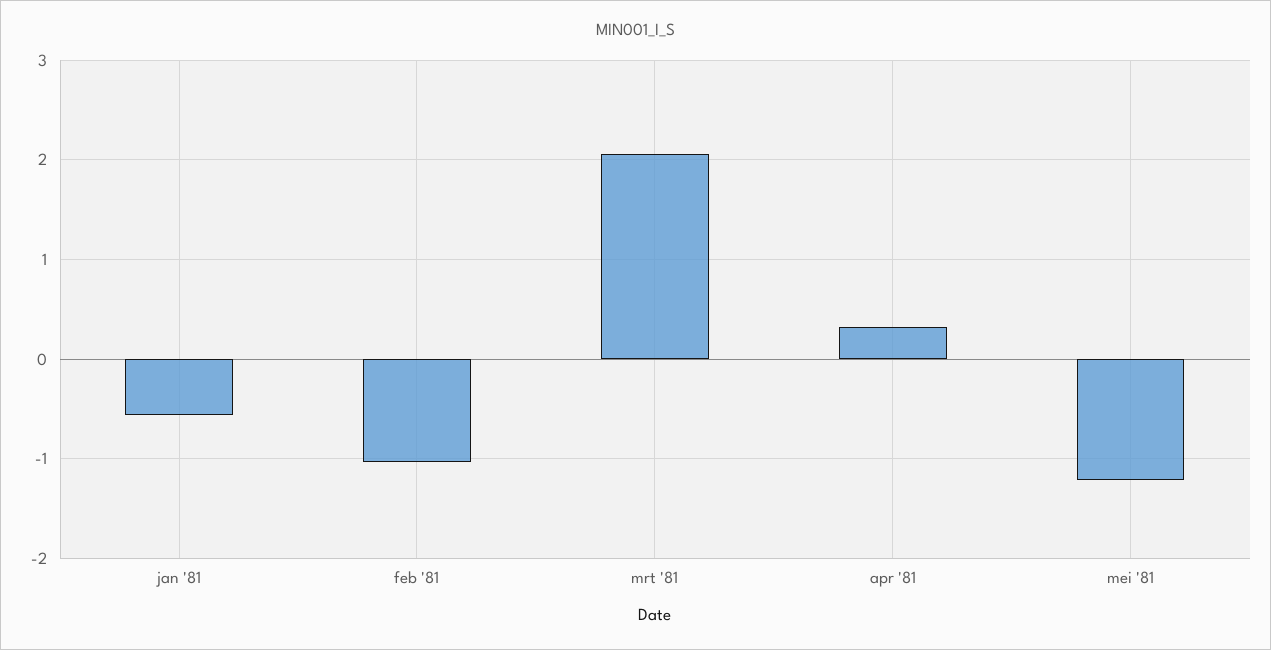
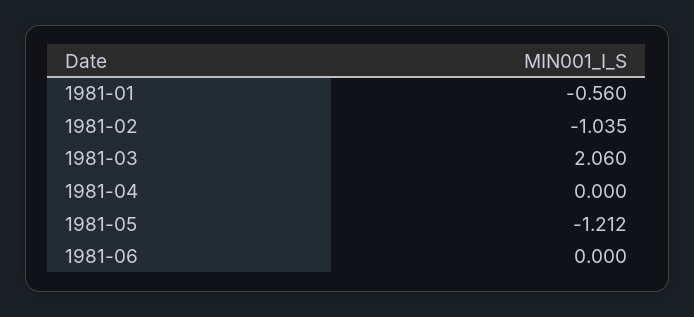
apr '81: 0.3 -> 0
1981-06: none -> 0

